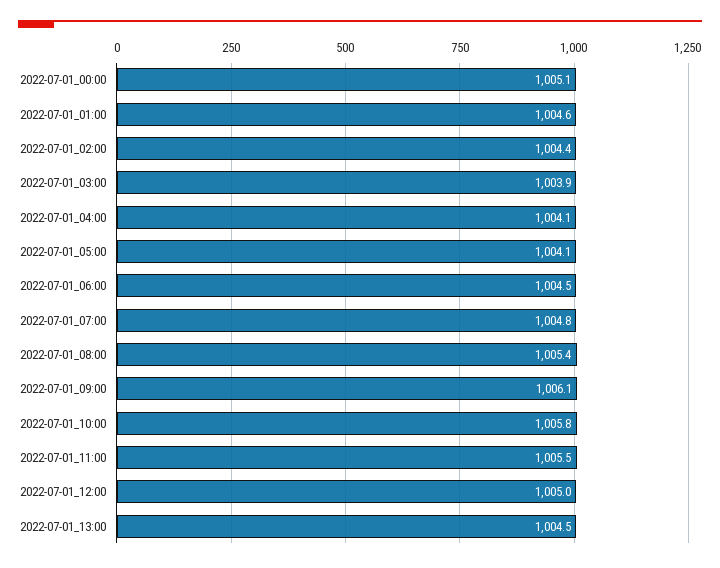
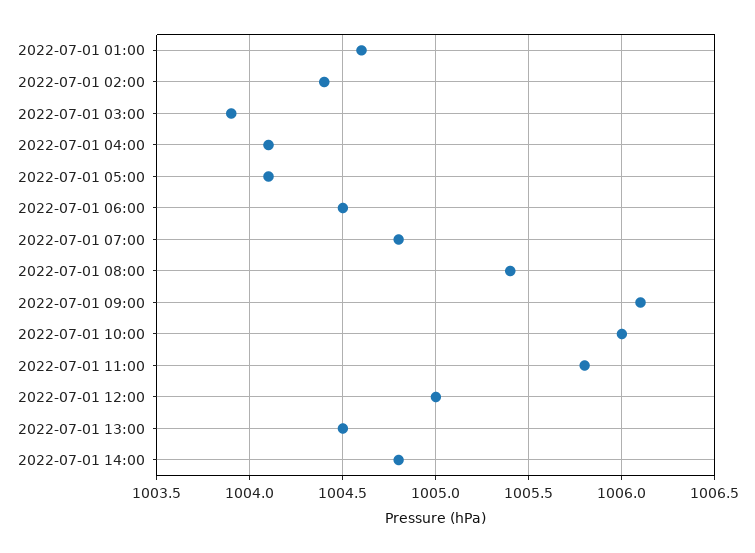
2022-07-01_00:00: 1005.1 -> none
2022-07-01_10:00: 1005.8 -> 1006
2022-07-01_11:00: 1005.5 -> 1005.8
2022-07-01 14:00: none -> 1004.8

